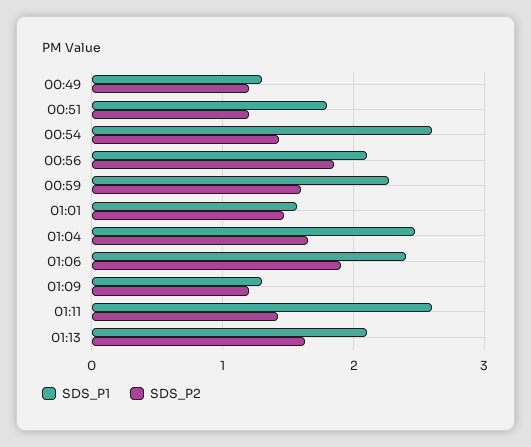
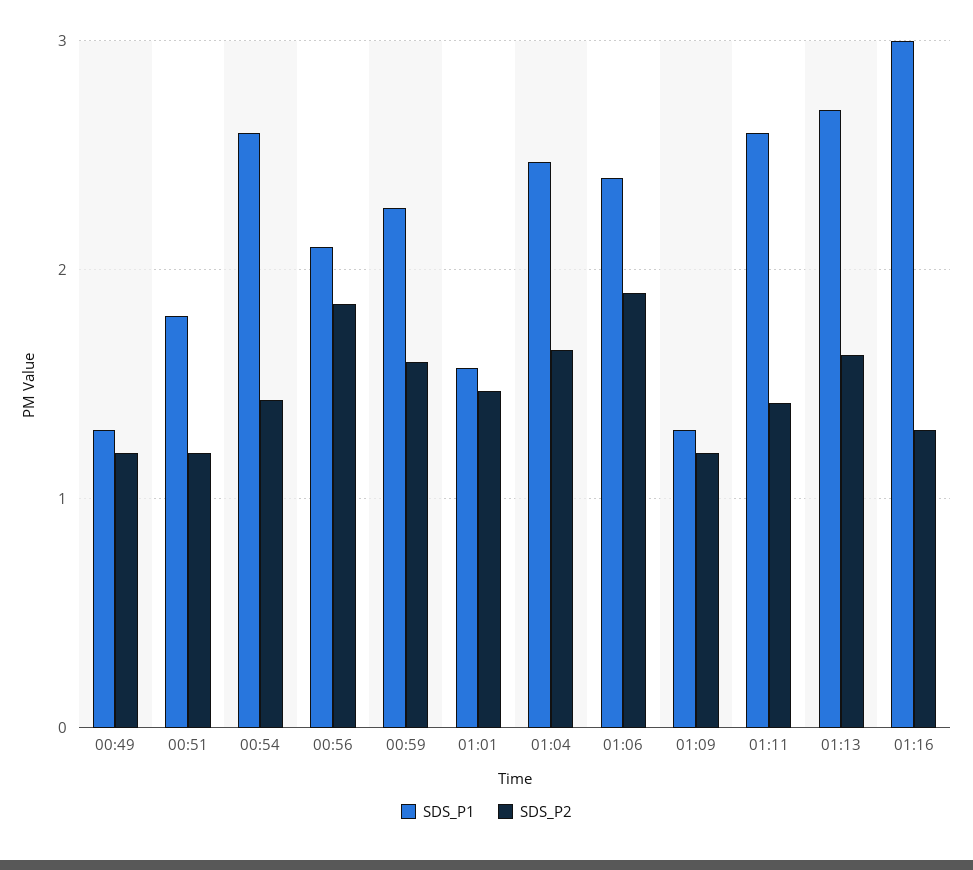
SDS_P1, 01:13: 2.1 -> 2.7
SDS_P1, 01:16: none -> 3
SDS_P2, 01:16: none -> 1.3

